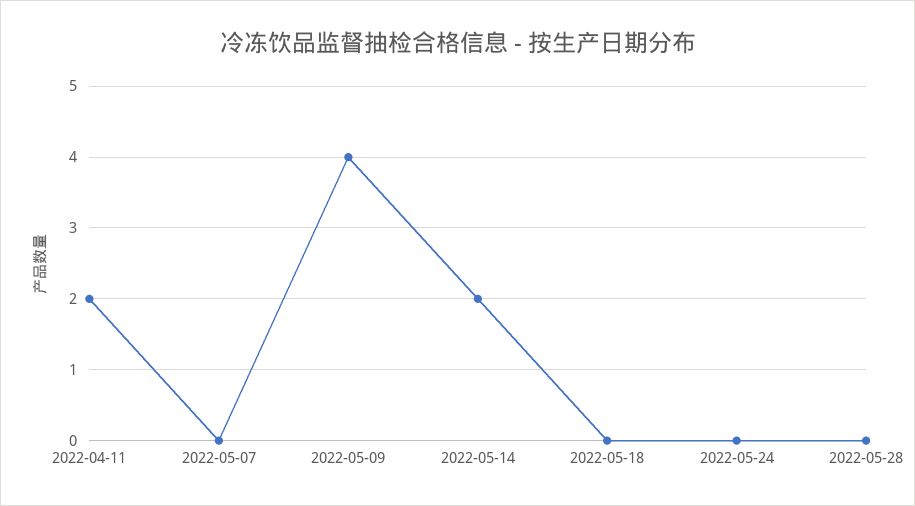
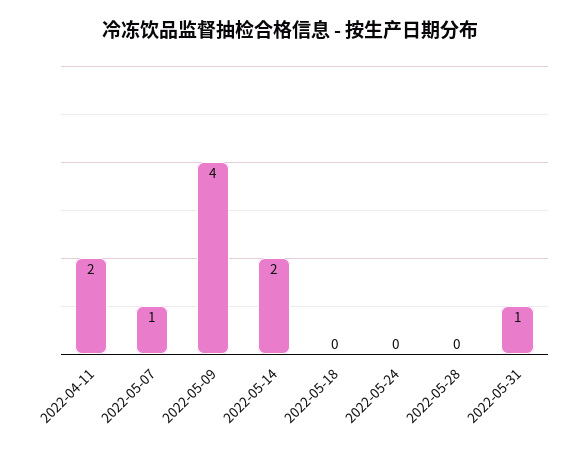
2022-05-07: 0 -> 1
2022-05-31: none -> 1

